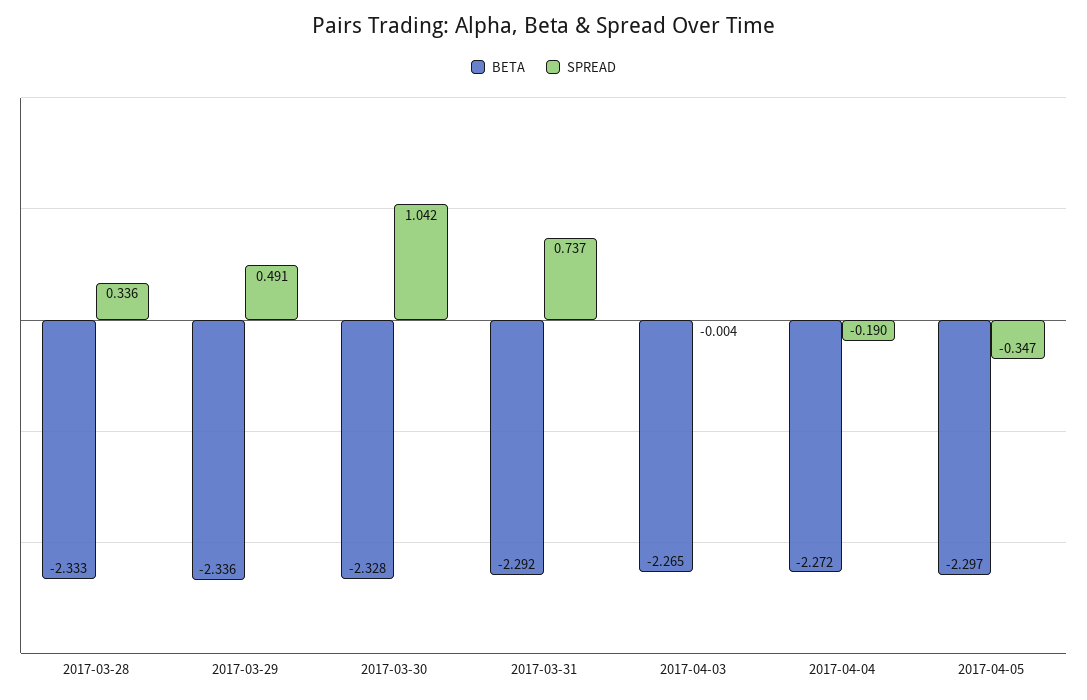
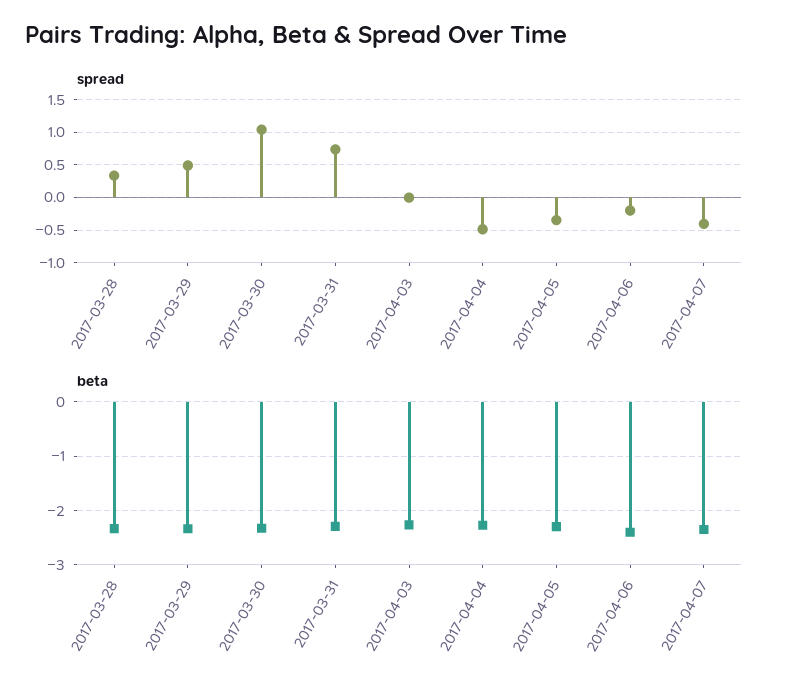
SPREAD, 2017-04-04: -0.19 -> -0.5
SPREAD, 2017-04-06: none -> -0.2
SPREAD, 2017-04-07: none -> -0.4
BETA, 2017-04-06: none -> -2.4
BETA, 2017-04-07: none -> -2.4

